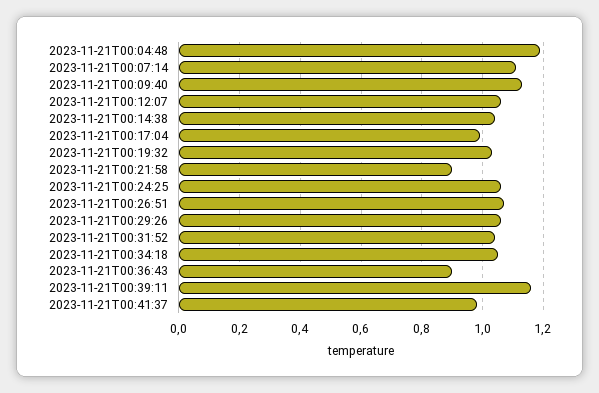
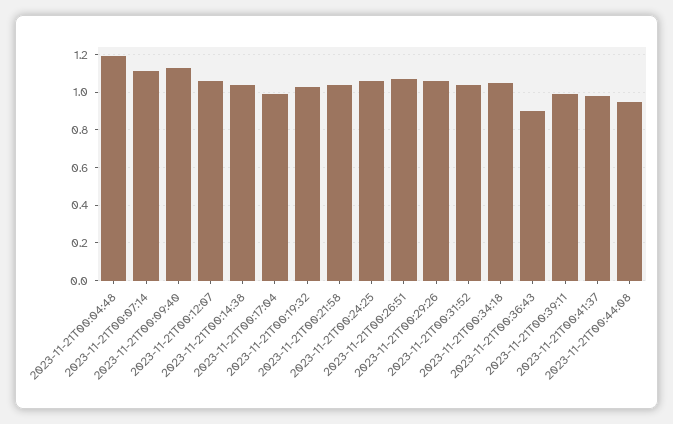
2023-11-21T00:21:58: 0.9 -> 1.05
2023-11-21T00:39:11: 1.15 -> 1
2023-11-21T00:44:08: none -> 0.95

